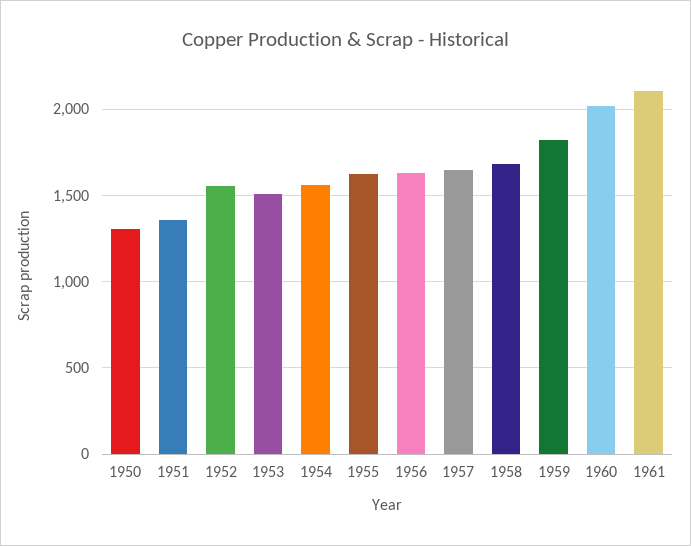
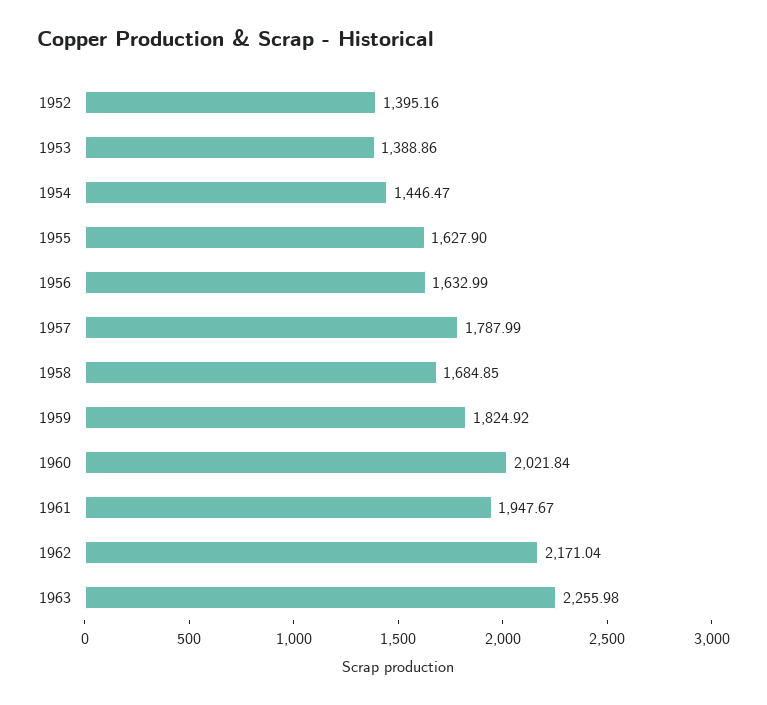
1950: 1300 -> none
1951: 1350 -> none
1952: 1550 -> 1395.16
1953: 1500 -> 1388.86
1954: 1550 -> 1446.47
1957: 1650 -> 1787.99
1961: 2100 -> 1947.67
1962: none -> 2171.04
1963: none -> 2255.98

